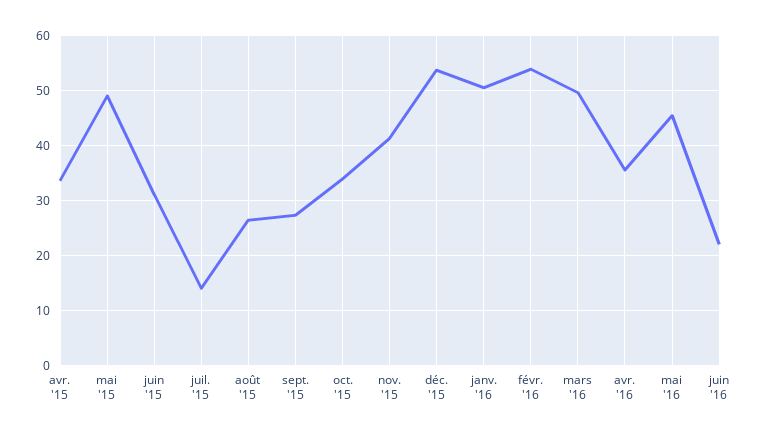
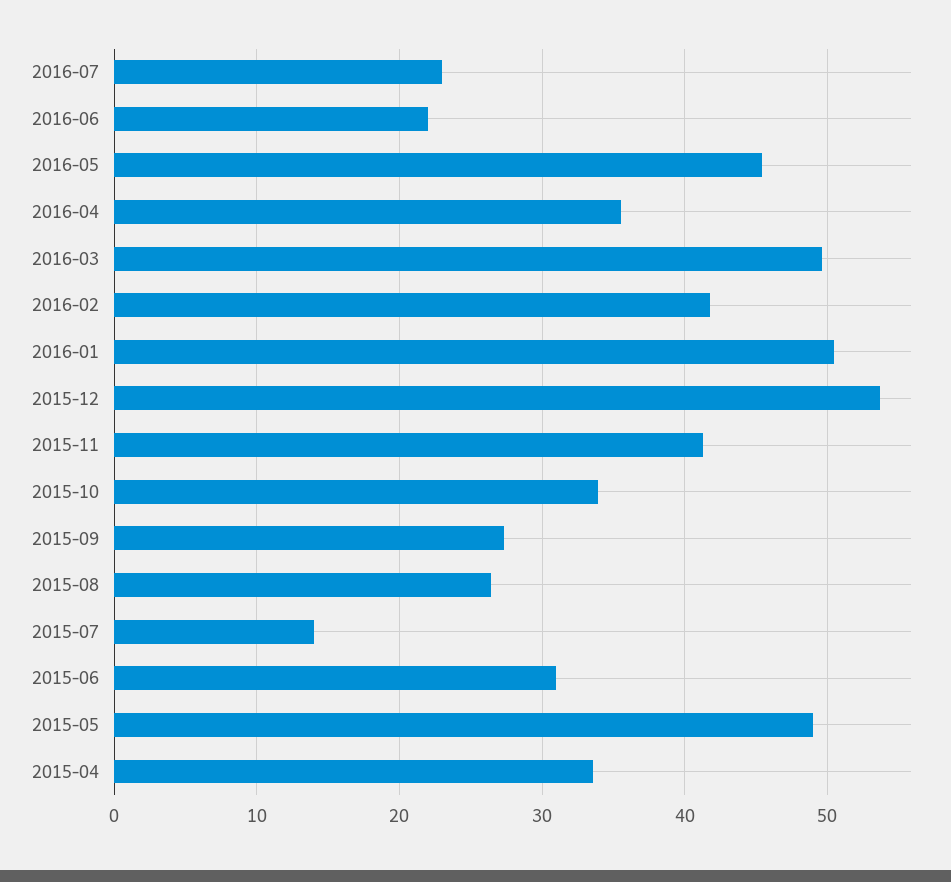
févr. '16: 54 -> 42
2016-07: none -> 23

